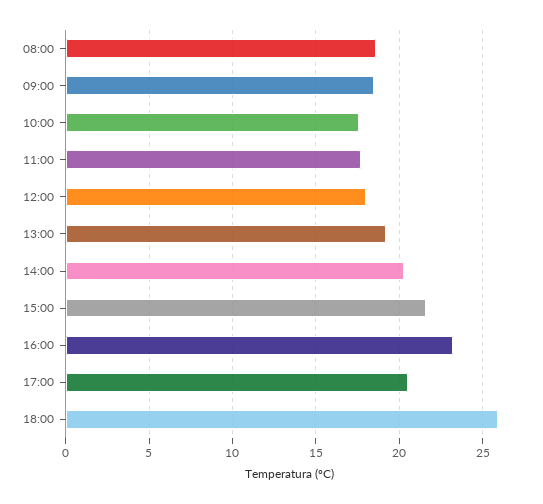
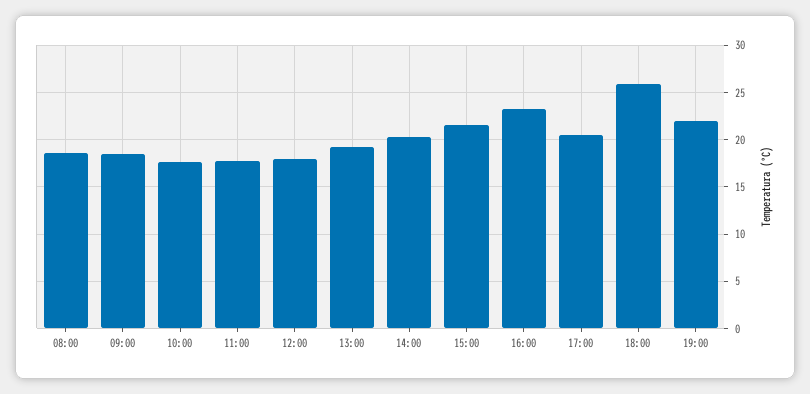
19:00: none -> 22

